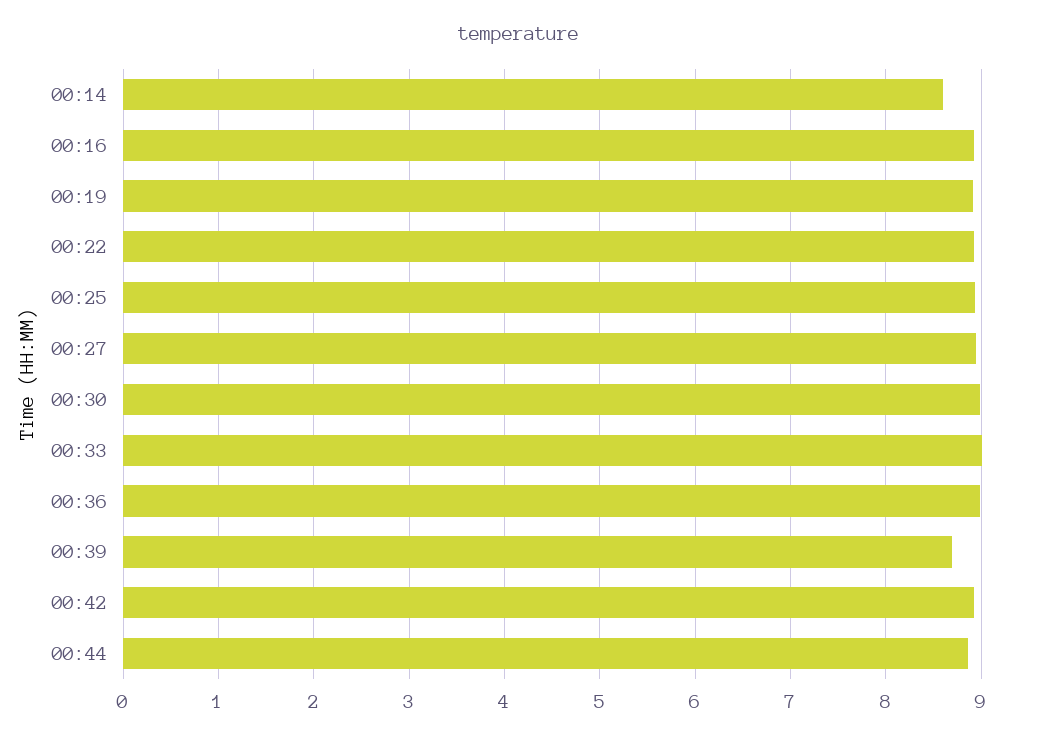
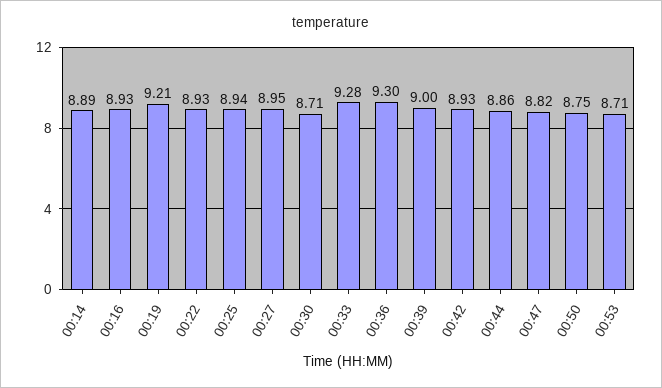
00:14: 8.6 -> 8.89
00:19: 8.9 -> 9.21
00:30: 9 -> 8.71
00:33: 9 -> 9.28
00:36: 9 -> 9.3
00:39: 8.7 -> 9
00:47: none -> 8.82
00:50: none -> 8.75
00:53: none -> 8.71

